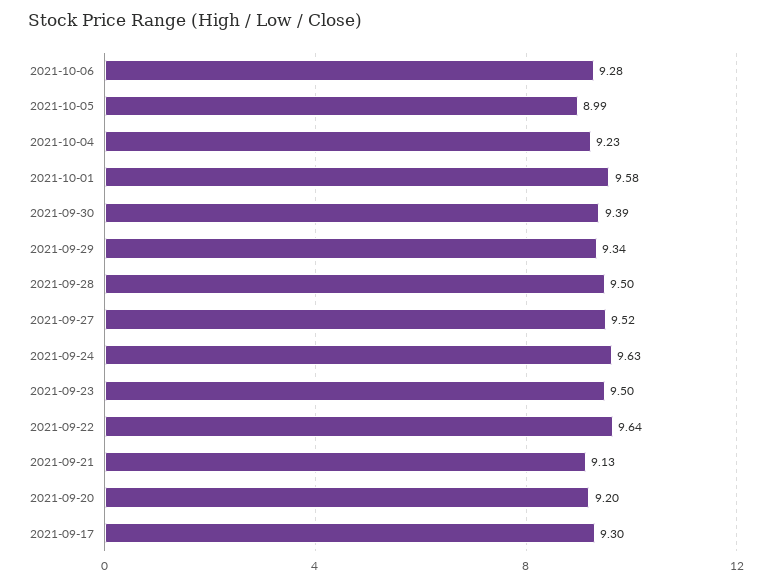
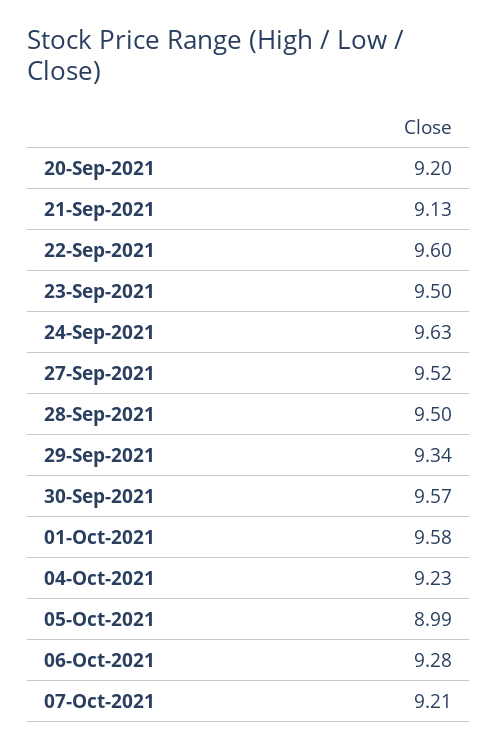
2021-09-30: 9.39 -> 9.57
2021-09-22: 9.64 -> 9.6
2021-09-17: 9.3 -> none
07-Oct-2021: none -> 9.21

